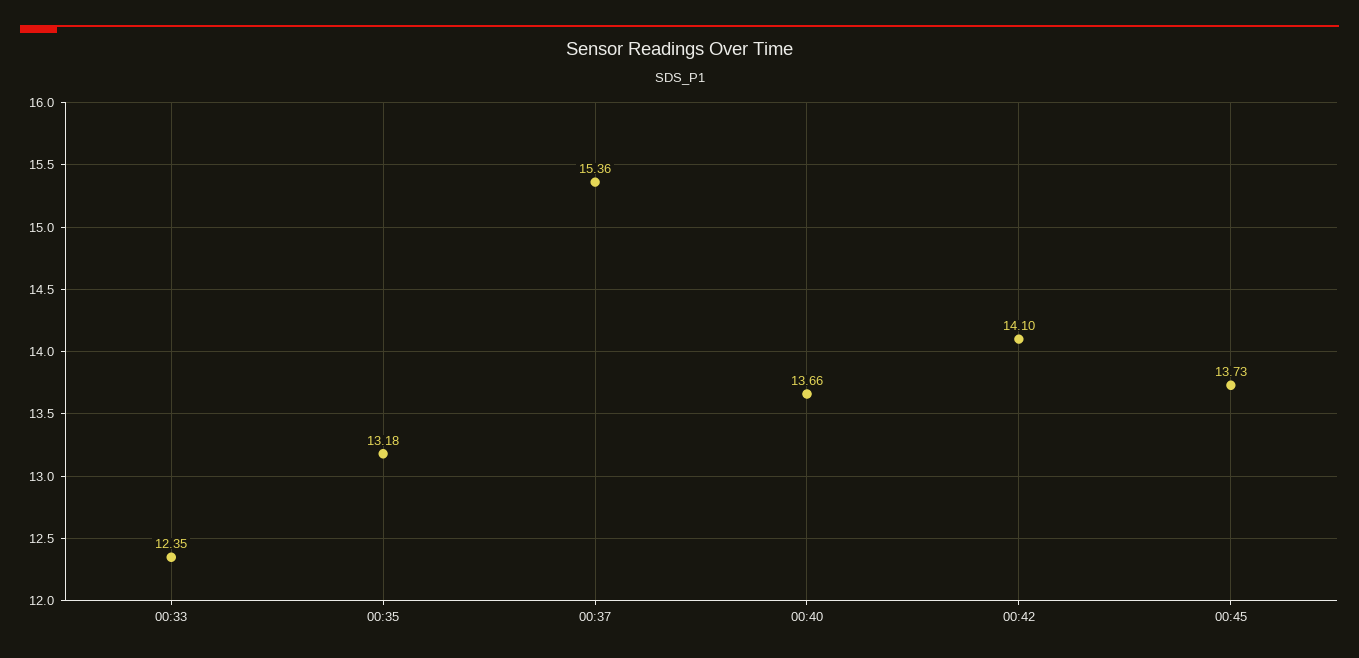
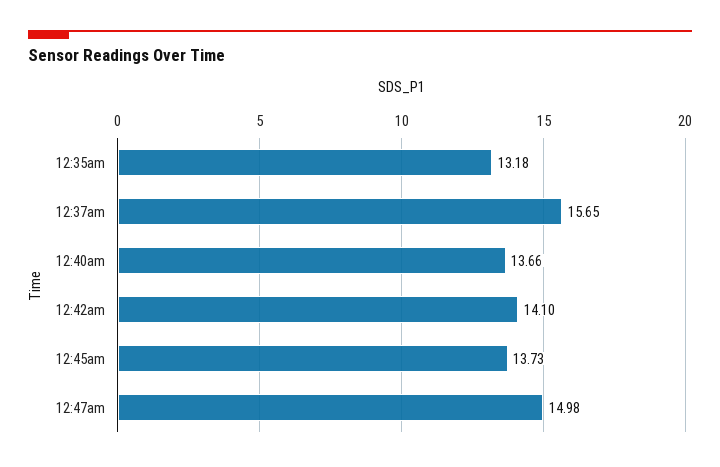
00:33: 12.35 -> none
00:37: 15.36 -> 15.65
12:47am: none -> 14.98

